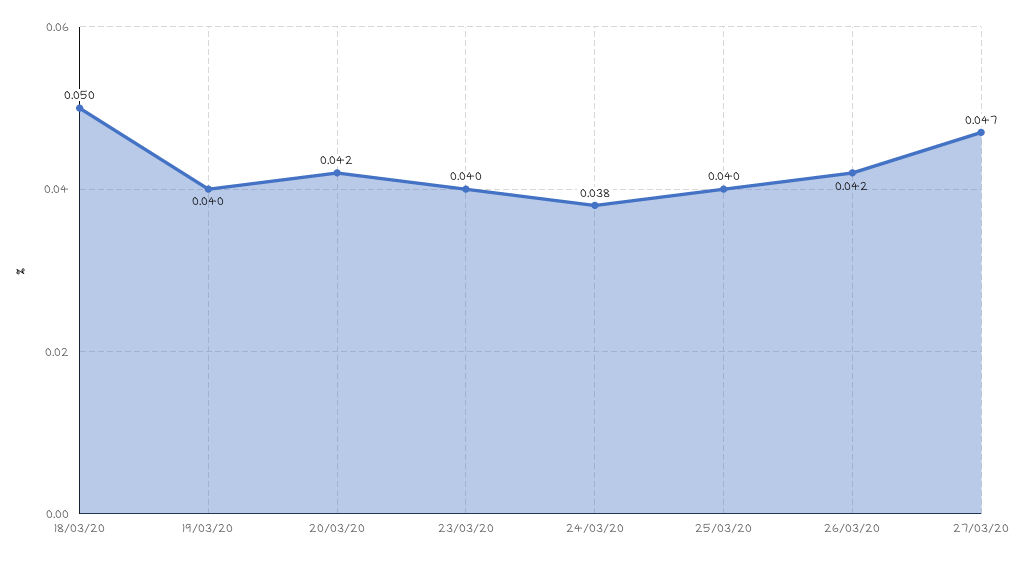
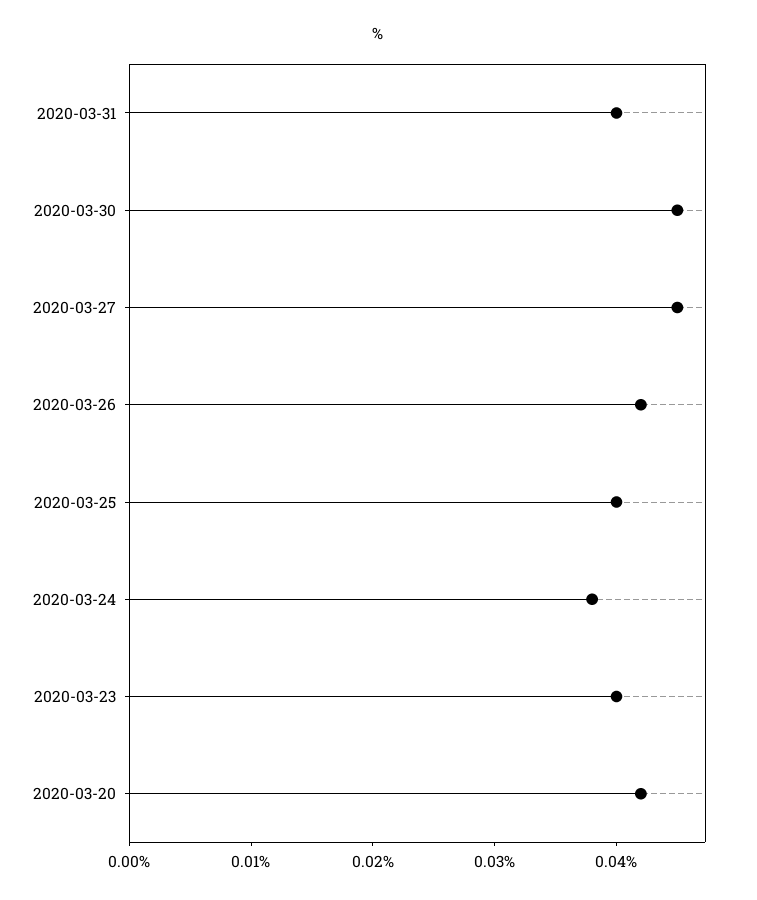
18/03/20: 0.05 -> none
19/03/20: 0.04 -> none
27/03/20: 0.047 -> 0.045
2020-03-31: none -> 0.04
2020-03-30: none -> 0.045

